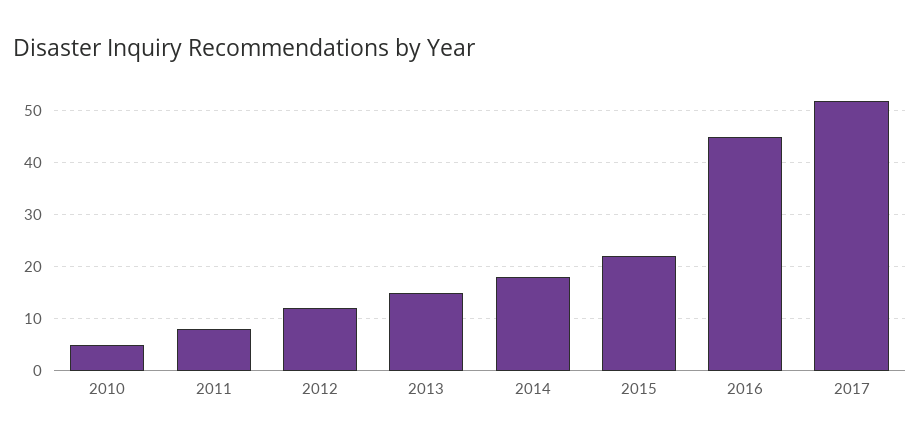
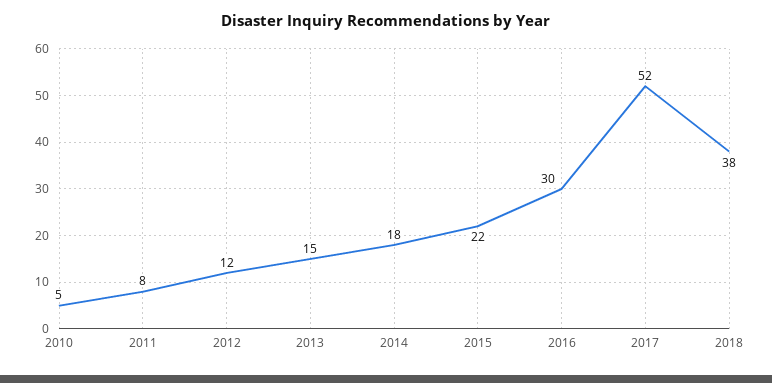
2016: 45 -> 30
2018: none -> 38

